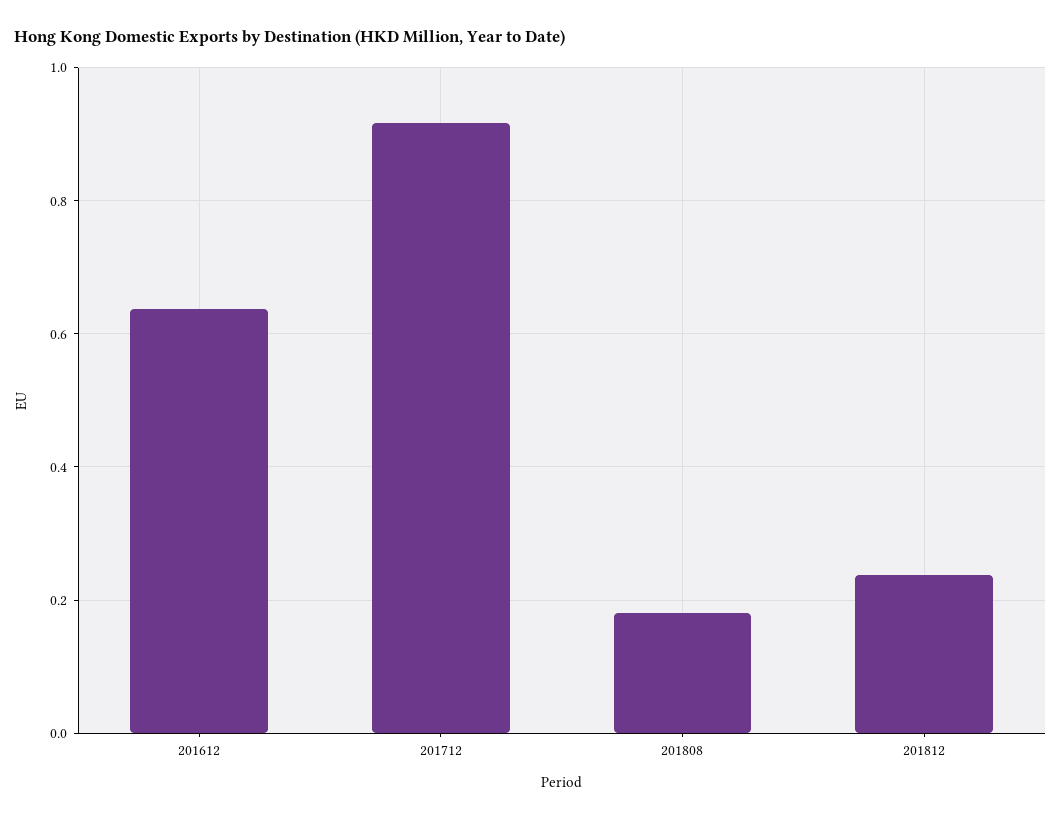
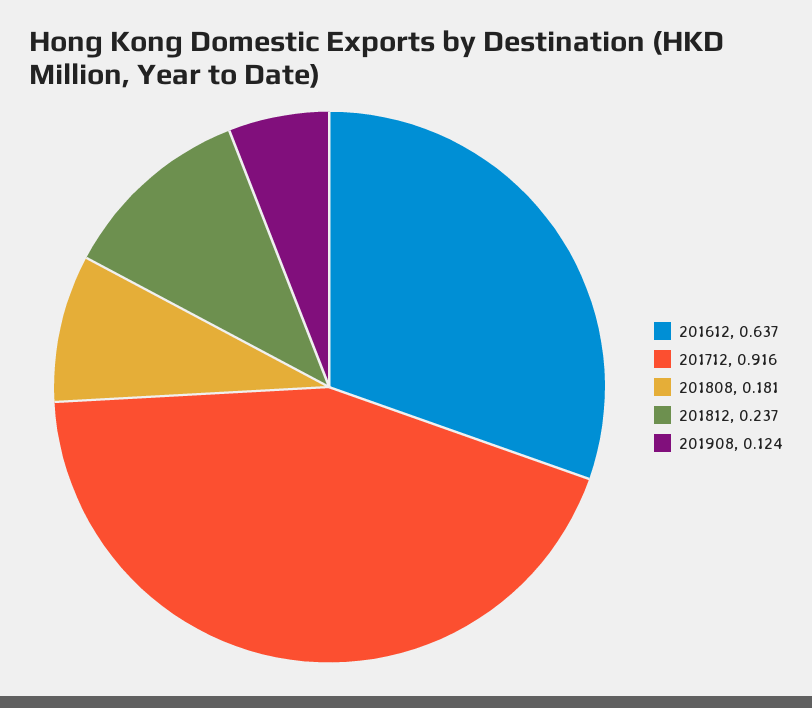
201908: none -> 0.124

